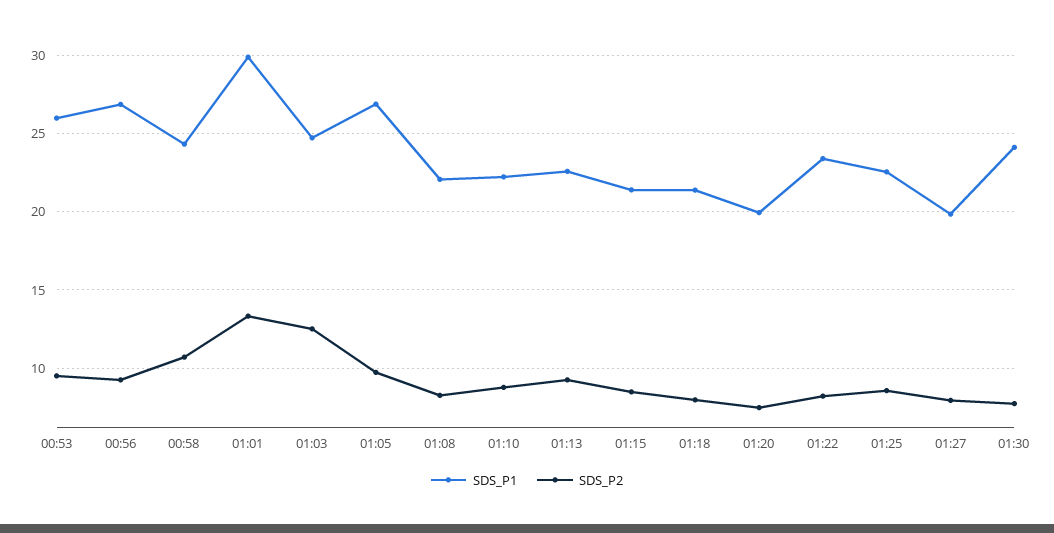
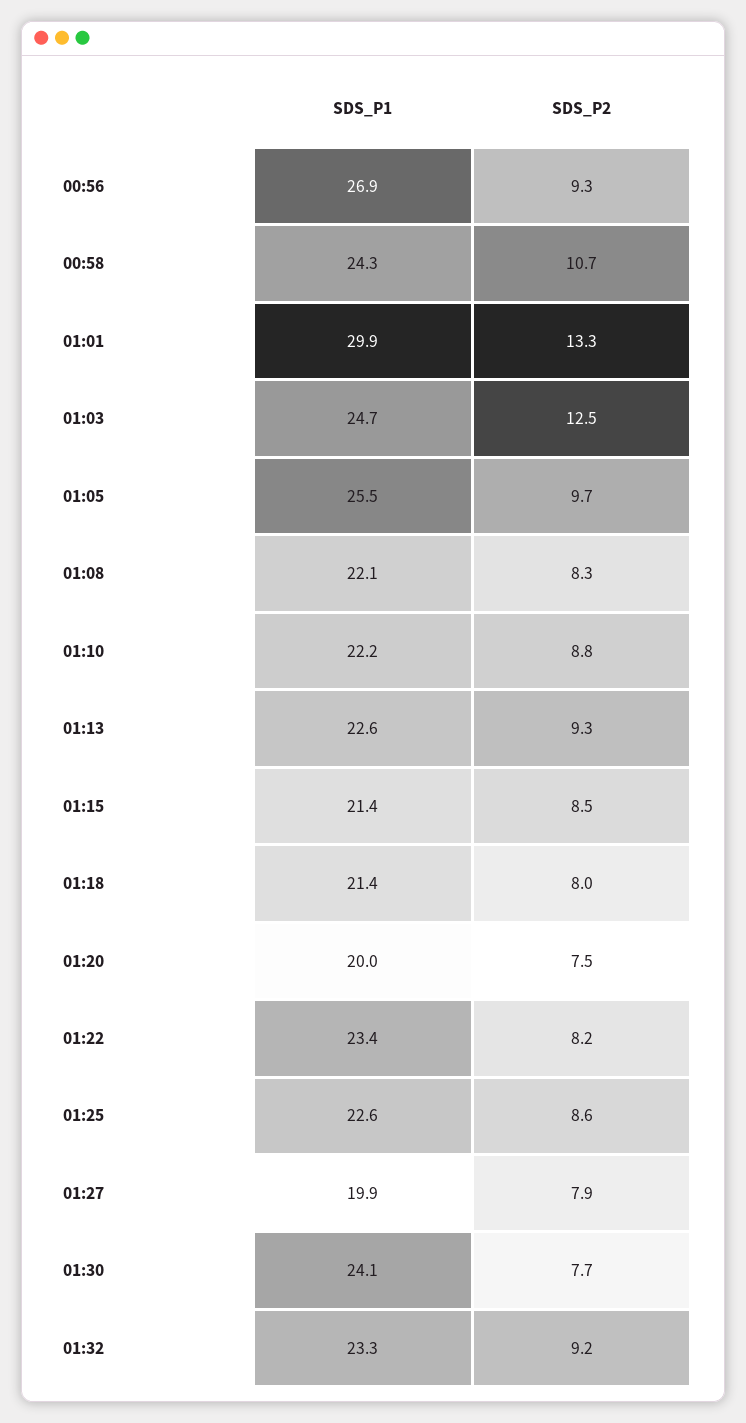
SDS_P1, 00:53: 26 -> none
SDS_P2, 00:53: 9.5 -> none
SDS_P1, 01:05: 27 -> 25.5
SDS_P1, 01:32: none -> 23.3
SDS_P2, 01:32: none -> 9.2

